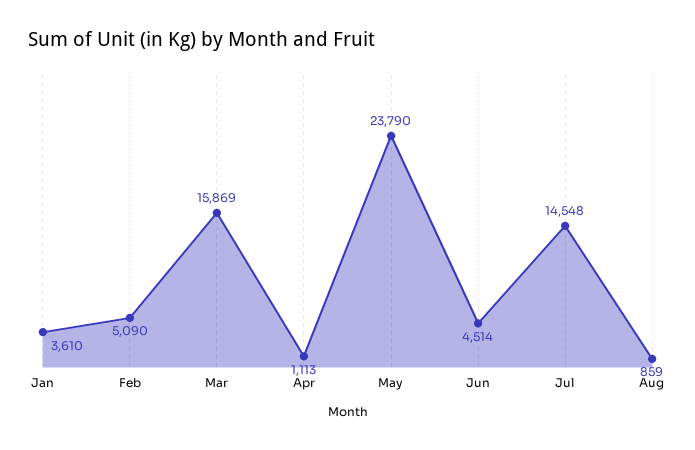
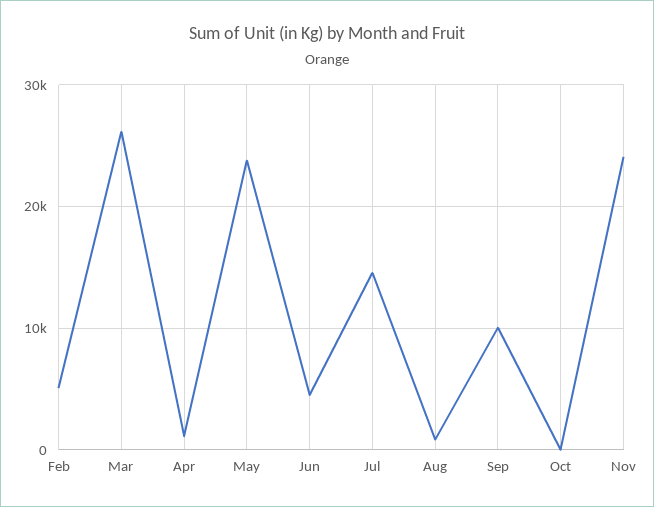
Jan: 3610 -> none
Mar: 15869 -> 26000
Sep: none -> 10000
Oct: none -> 0
Nov: none -> 24000

